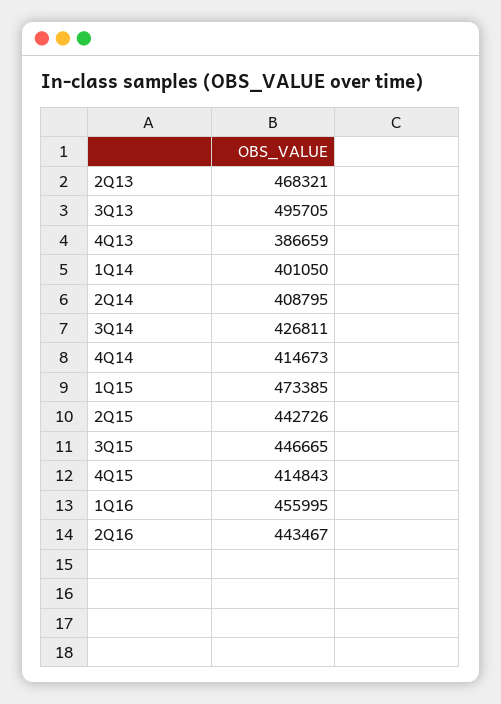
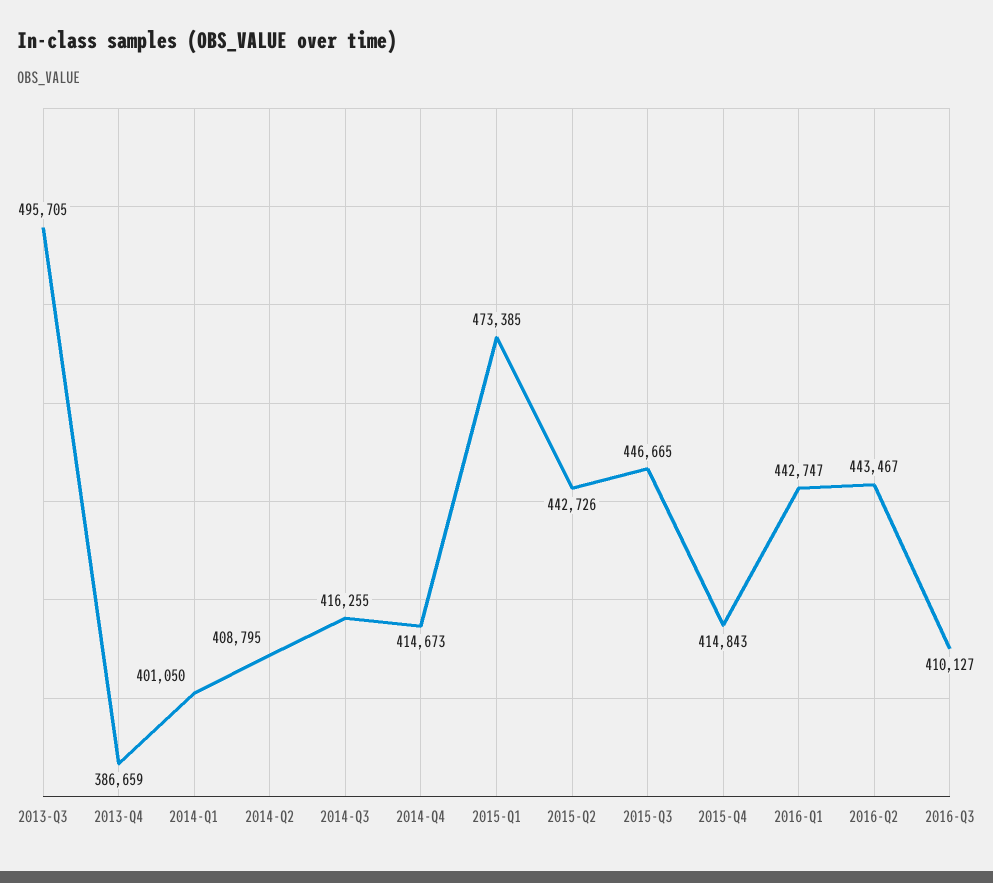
2Q13: 468321 -> none
3Q14: 426811 -> 416255
1Q16: 455995 -> 442747
2016-Q3: none -> 410127

